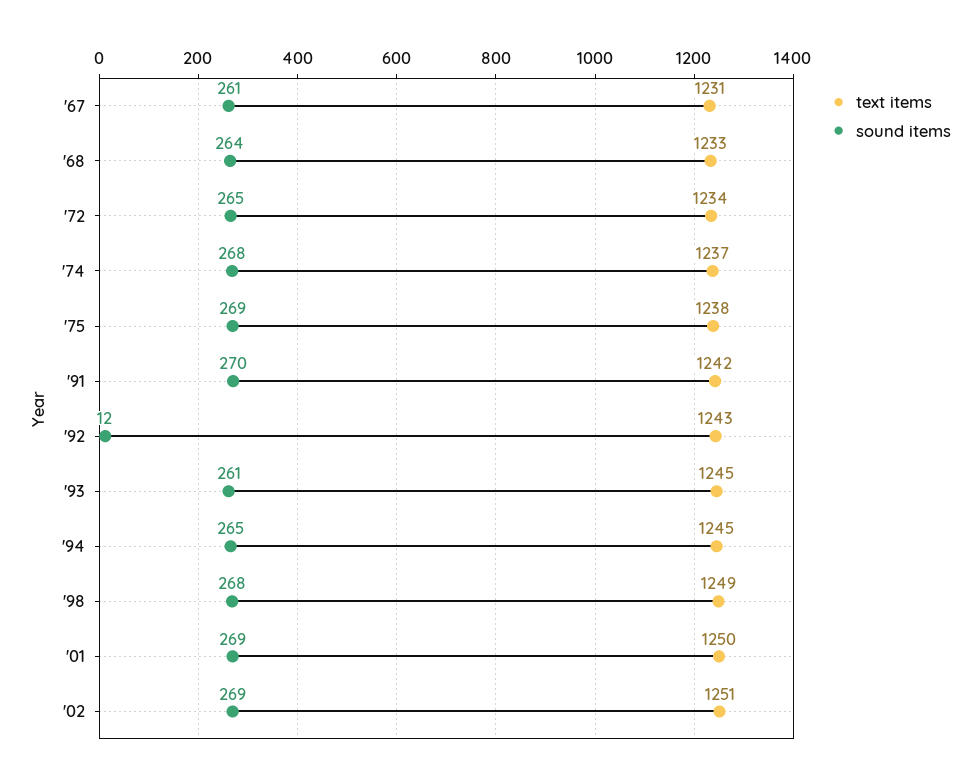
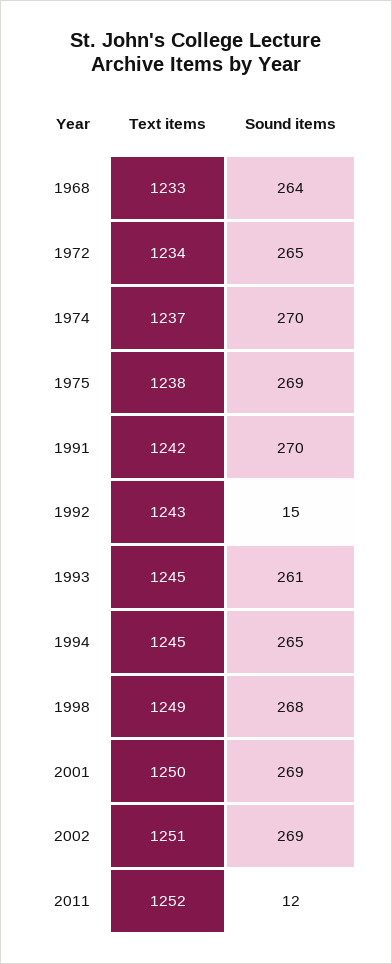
text items, '67: 1231 -> none
sound items, '67: 261 -> none
sound items, '74: 268 -> 270
sound items, '92: 12 -> 15
text items, 2011: none -> 1252
sound items, 2011: none -> 12

